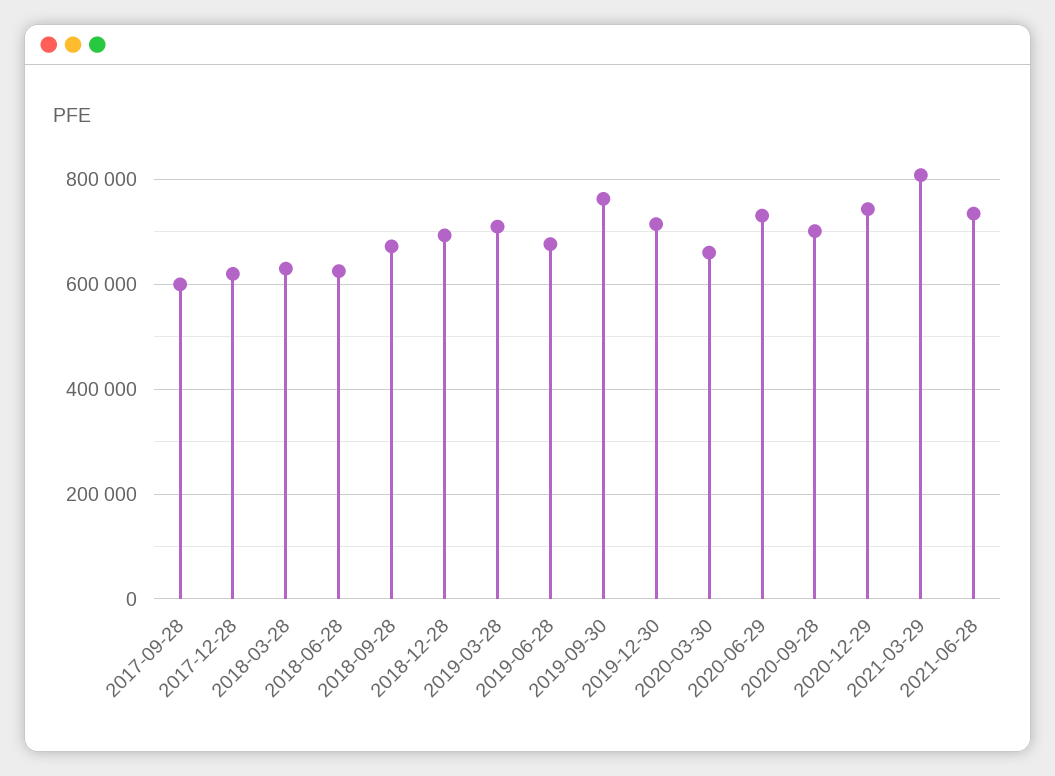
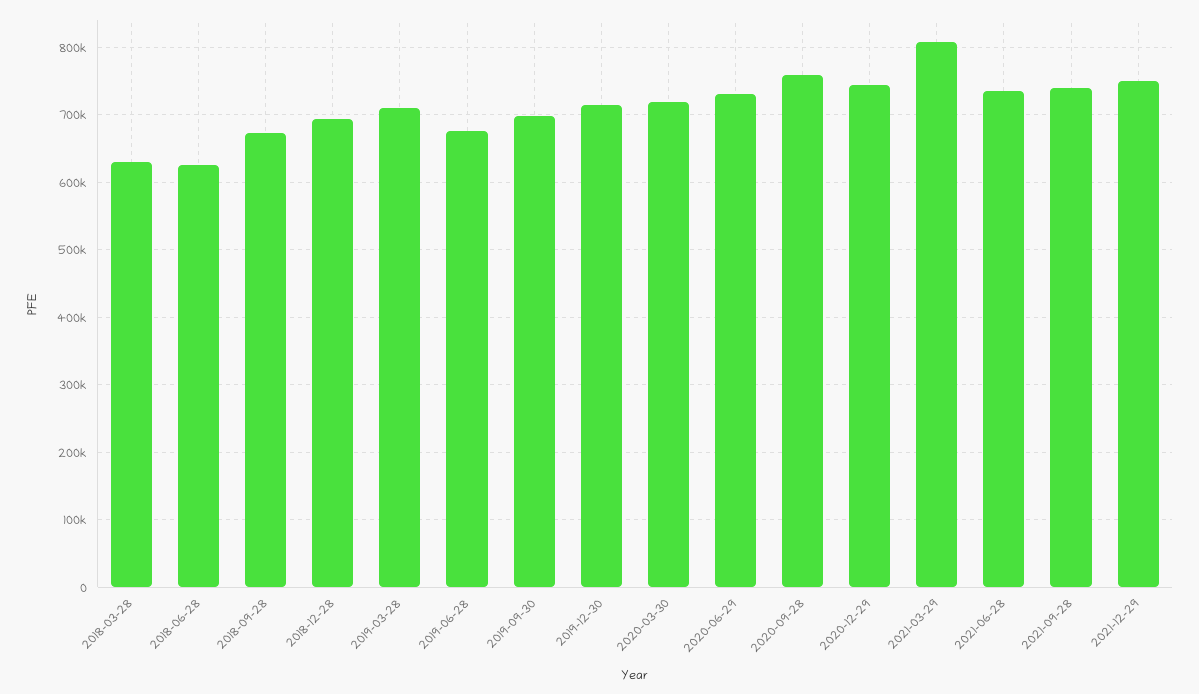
2017-09-28: 600000 -> none
2017-12-28: 620000 -> none
2019-09-30: 760000 -> 700000
2020-03-30: 660000 -> 720000
2020-09-28: 700000 -> 760000
2021-09-28: none -> 740000
2021-12-29: none -> 750000

